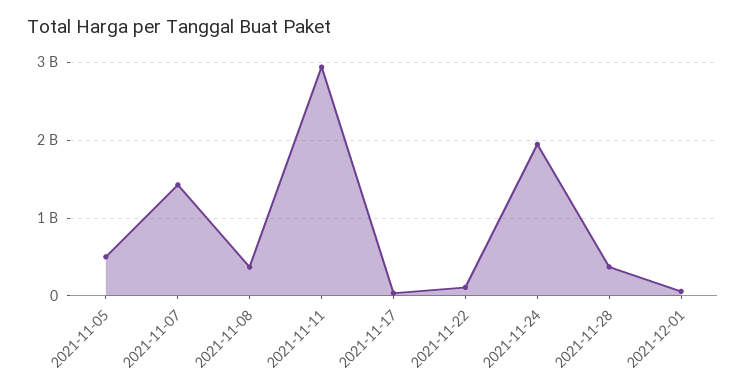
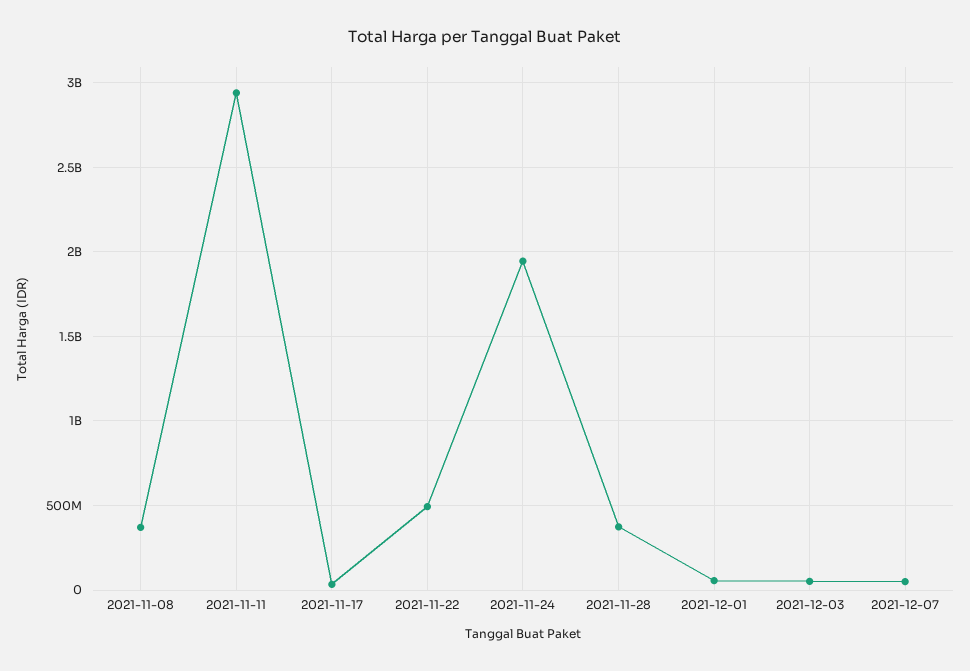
2021-11-05: 500000000 -> none
2021-11-07: 1400000000 -> none
2021-11-22: 100000000 -> 500000000
2021-12-03: none -> 50000000
2021-12-07: none -> 50000000

